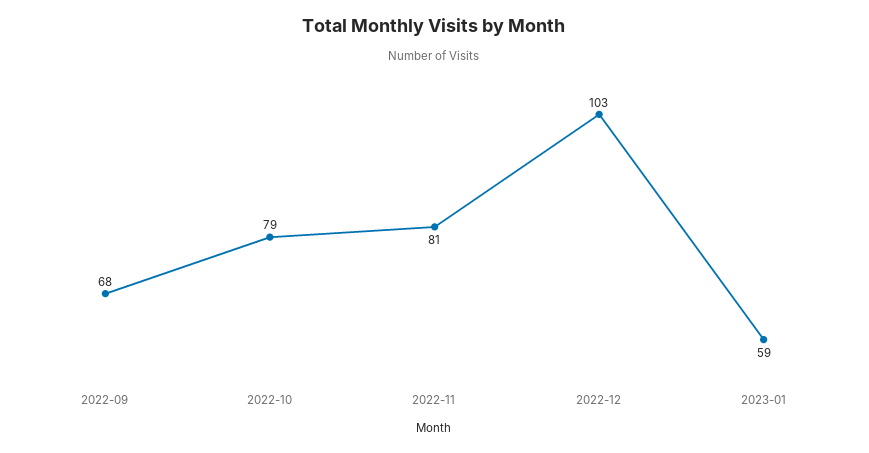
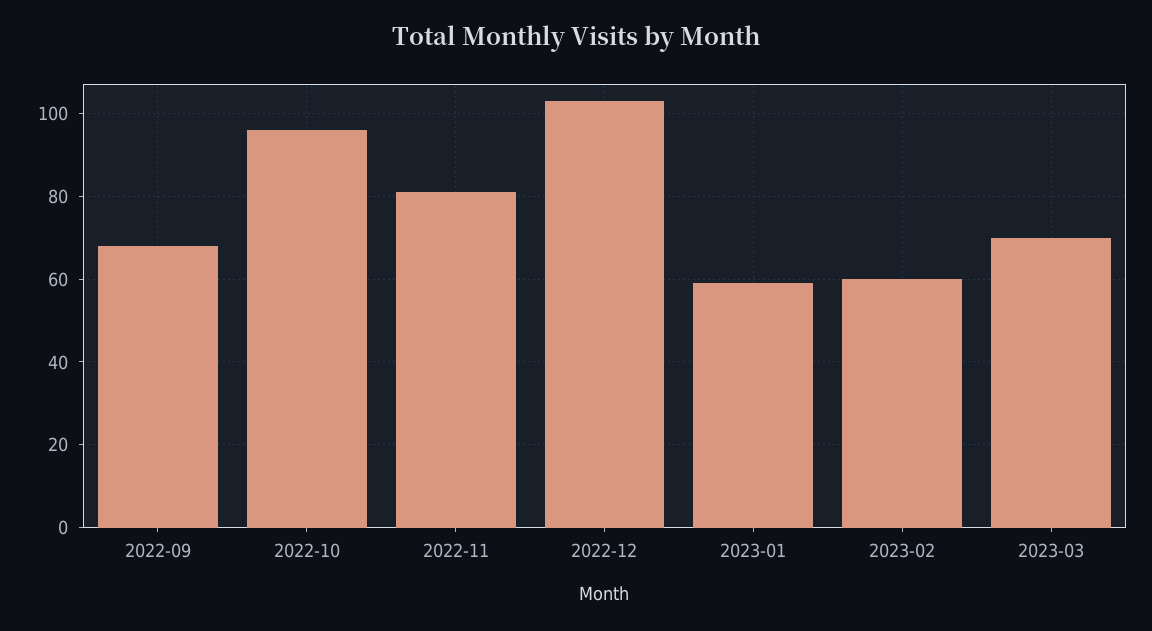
2022-10: 79 -> 95
2023-02: none -> 60
2023-03: none -> 70

